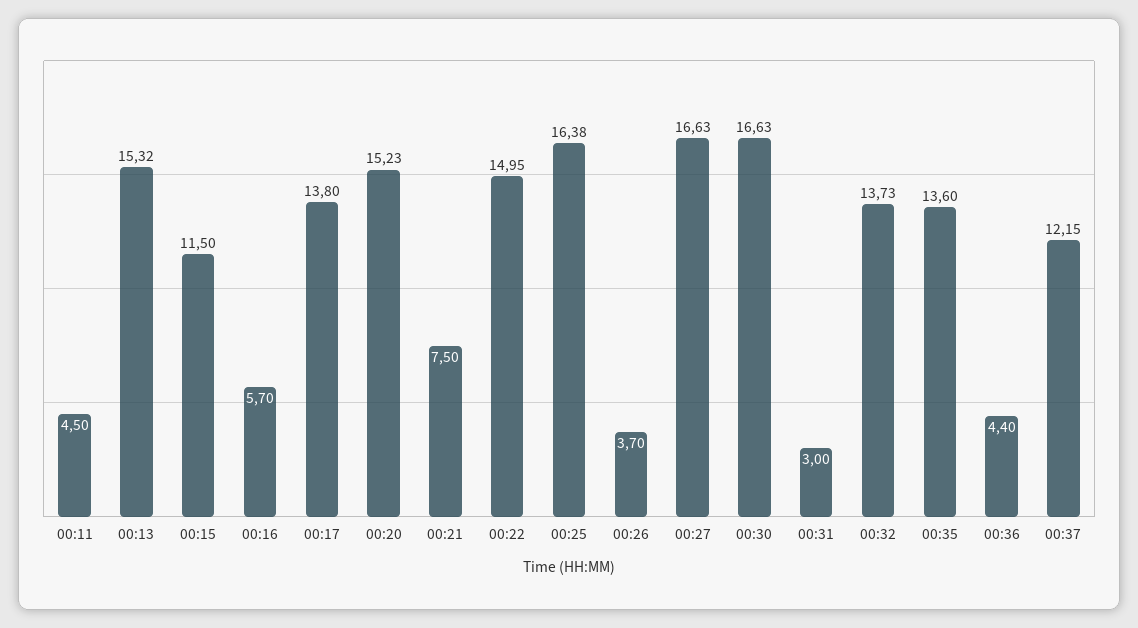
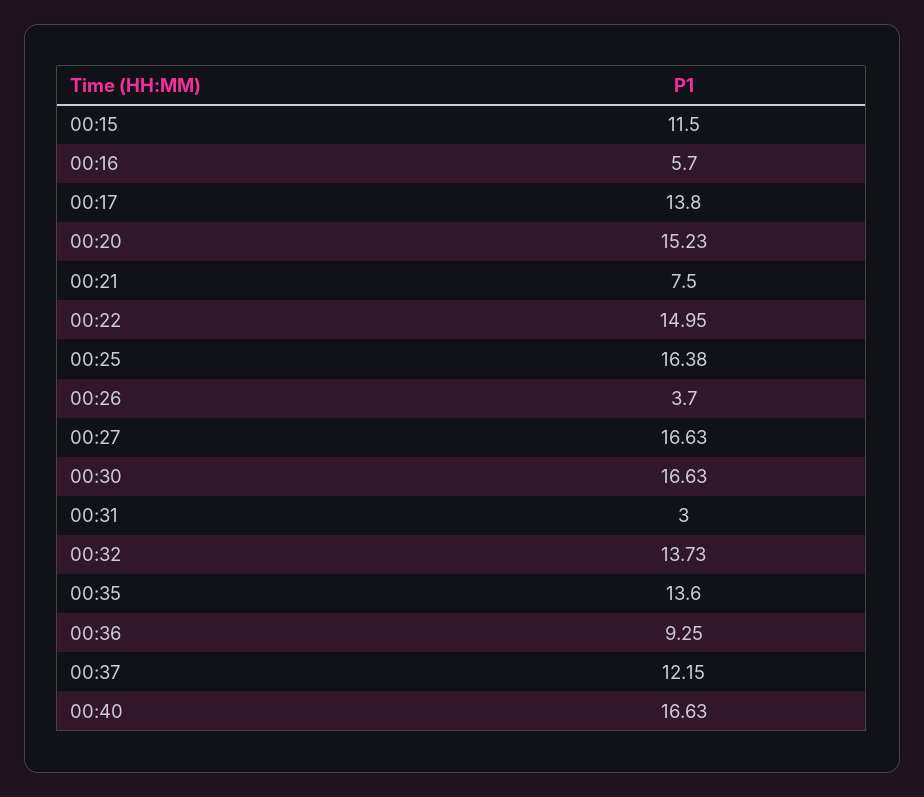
00:11: 4.5 -> none
00:13: 15.32 -> none
00:36: 4.4 -> 9.25
00:40: none -> 16.63

